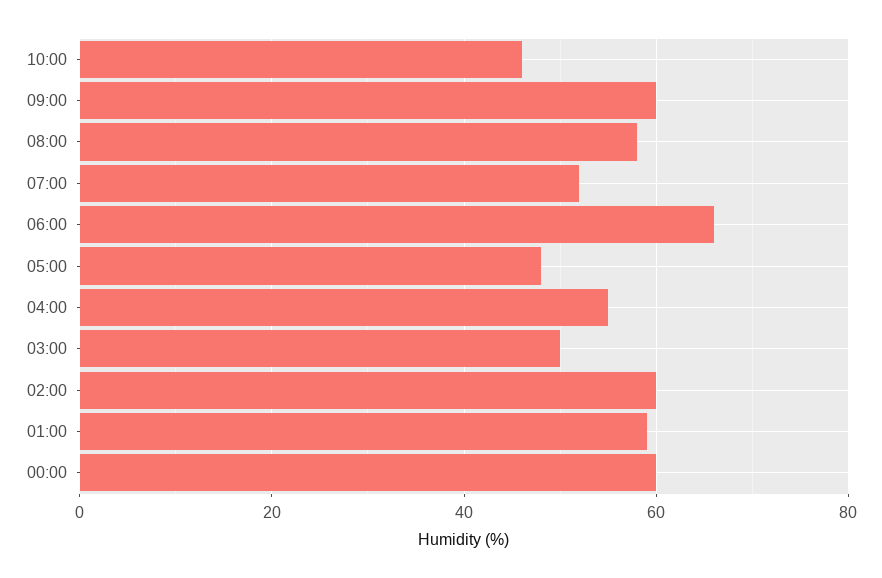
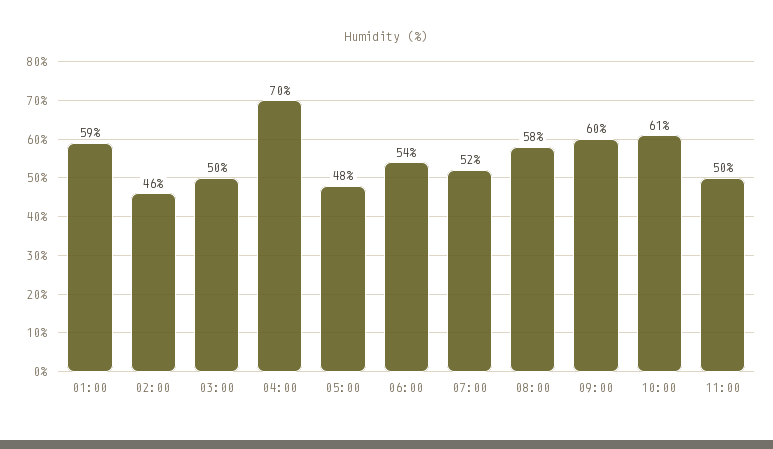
10:00: 45 -> 61
06:00: 65 -> 54
04:00: 55 -> 70
02:00: 60 -> 46
00:00: 60 -> none
11:00: none -> 50

